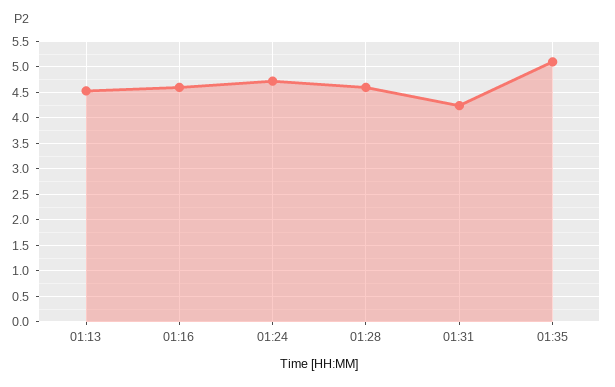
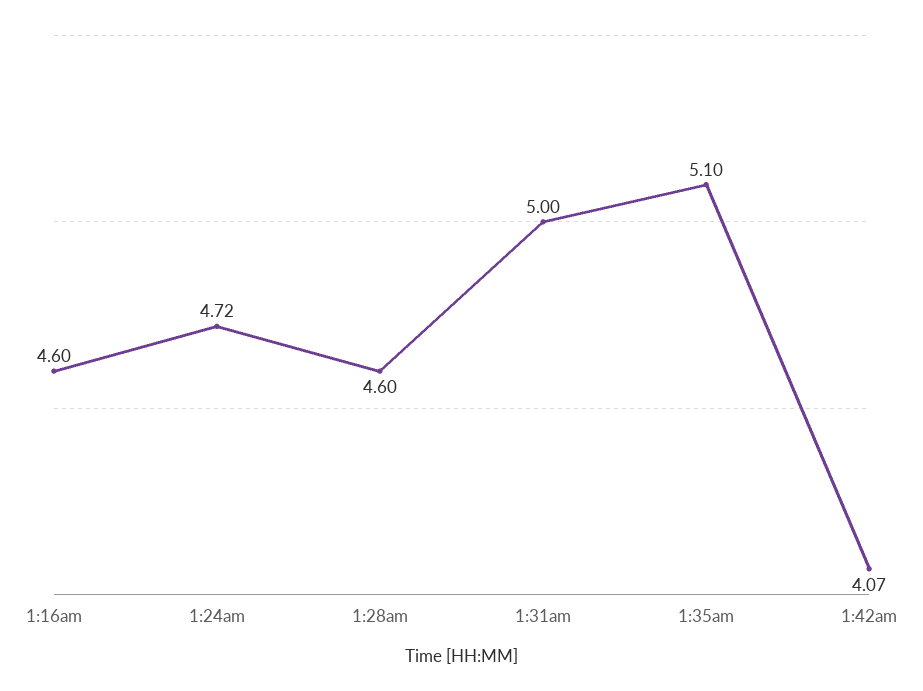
01:13: 4.5 -> none
01:31: 4.25 -> 5
1:42am: none -> 4.07

